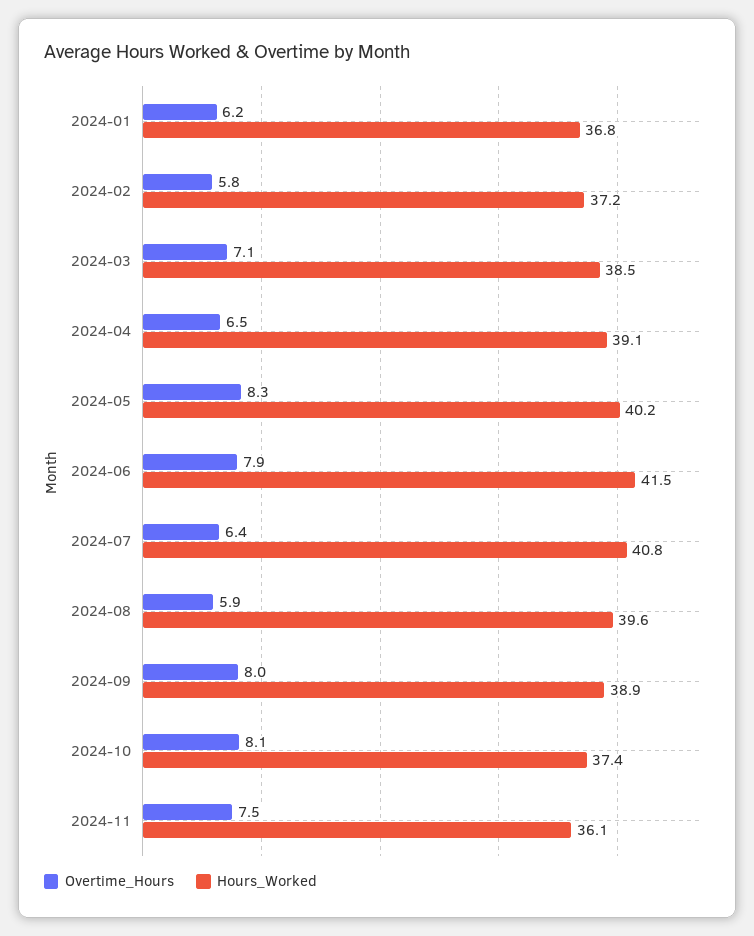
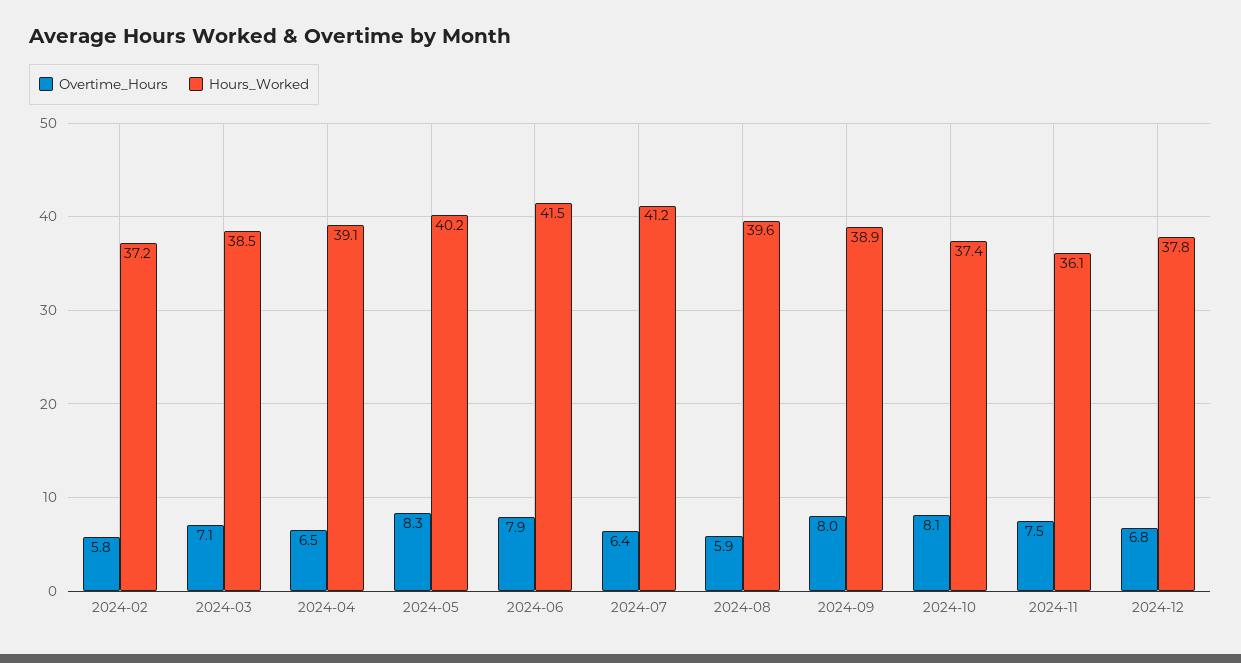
Overtime_Hours, 2024-01: 6.2 -> none
Hours_Worked, 2024-01: 36.8 -> none
Hours_Worked, 2024-07: 40.8 -> 41.2
Overtime_Hours, 2024-12: none -> 6.8
Hours_Worked, 2024-12: none -> 37.8

